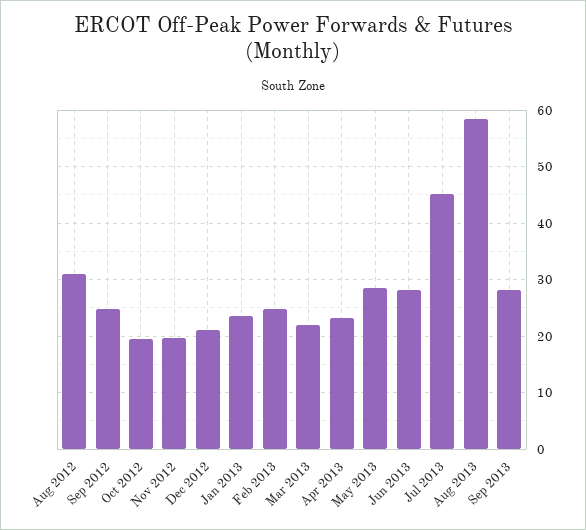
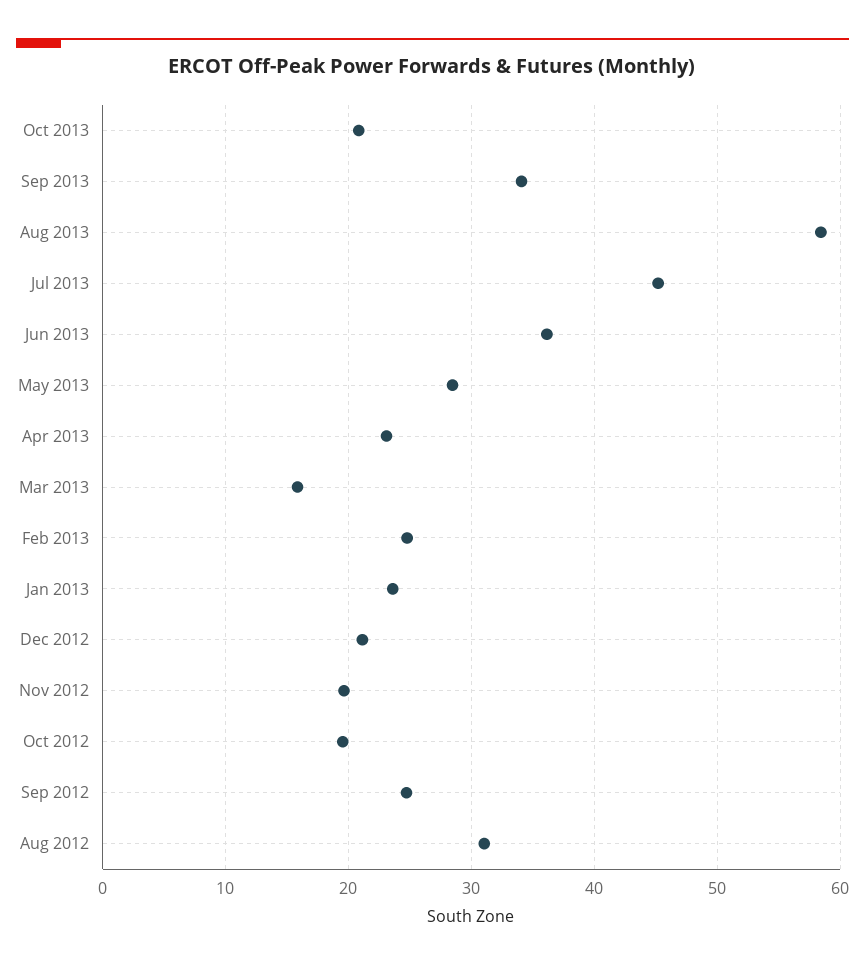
Mar 2013: 22 -> 16
Jun 2013: 28 -> 36
Sep 2013: 28 -> 34
Oct 2013: none -> 21

